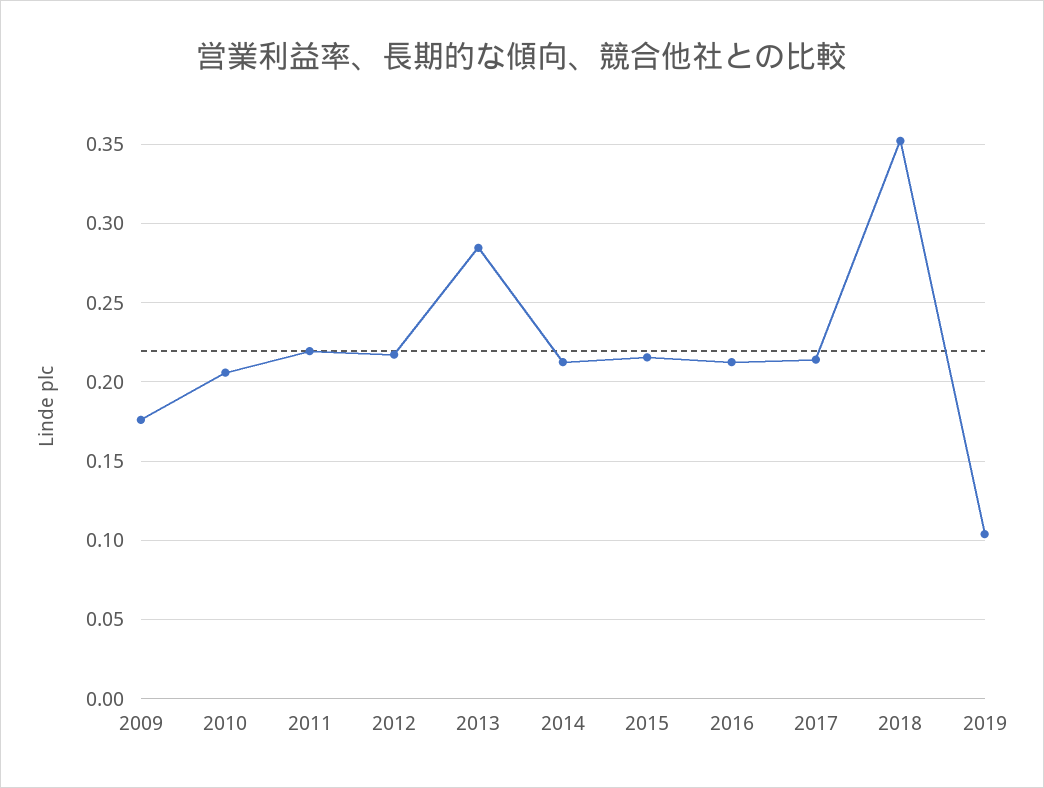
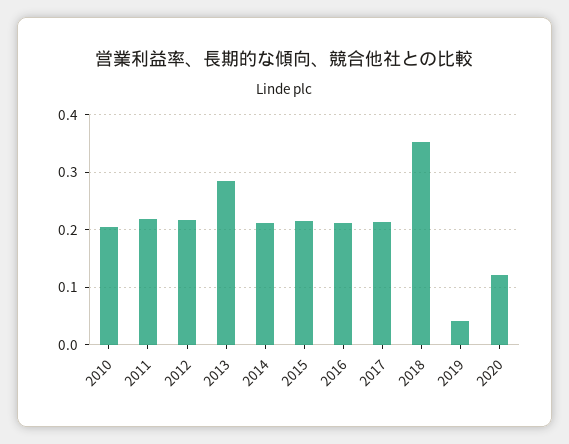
2009: 0.175 -> none
2019: 0.105 -> 0.04
2020: none -> 0.12

